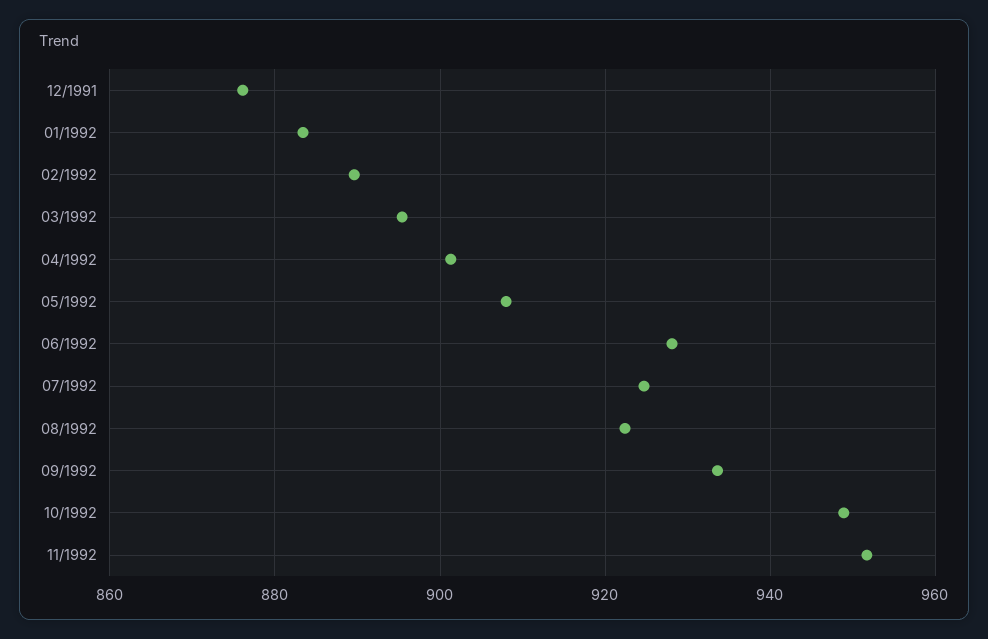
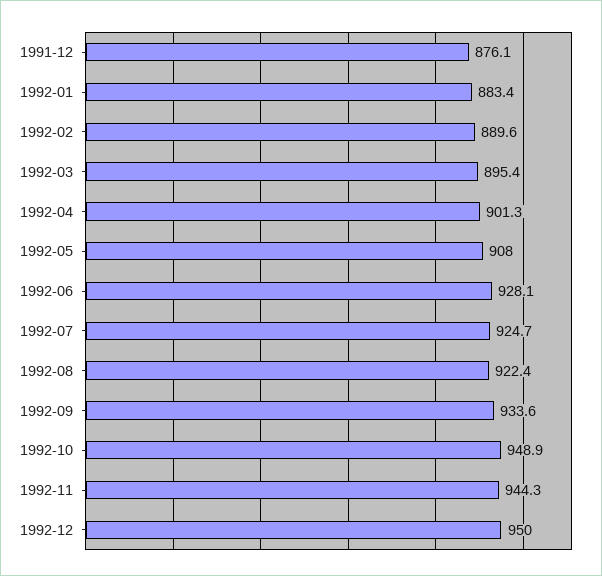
11/1992: 952 -> 944.3
1992-12: none -> 950

